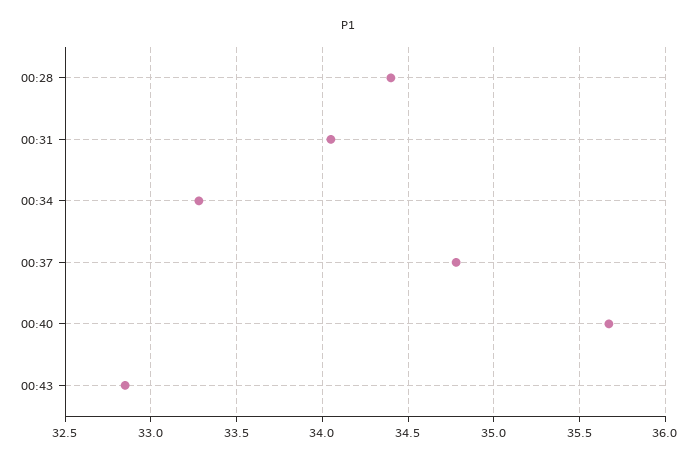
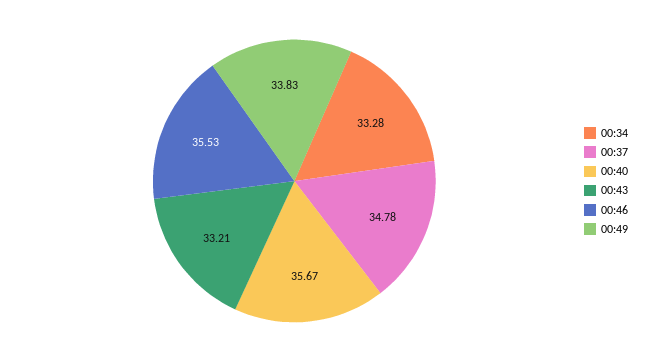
00:28: 34.4 -> none
00:31: 34.05 -> none
00:43: 32.85 -> 33.21
00:46: none -> 35.53
00:49: none -> 33.83

